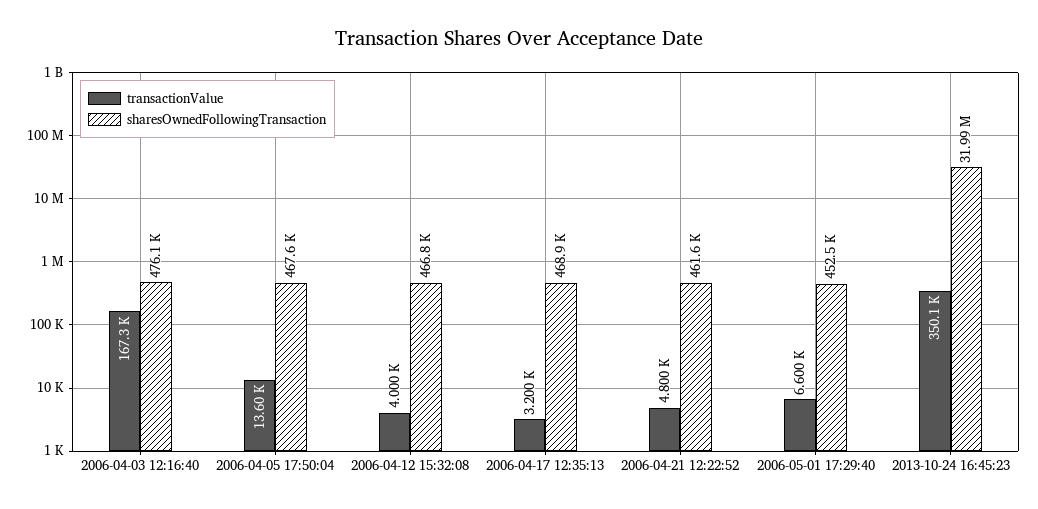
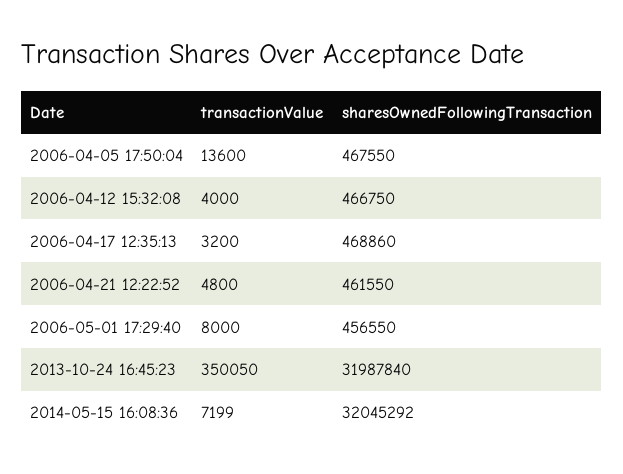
transactionValue, 2006-04-03 12:16:40: 167300 -> none
sharesOwnedFollowingTransaction, 2006-04-03 12:16:40: 476100 -> none
transactionValue, 2006-05-01 17:29:40: 6600 -> 8000
sharesOwnedFollowingTransaction, 2006-05-01 17:29:40: 452500 -> 456550
transactionValue, 2014-05-15 16:08:36: none -> 7199
sharesOwnedFollowingTransaction, 2014-05-15 16:08:36: none -> 32045292

